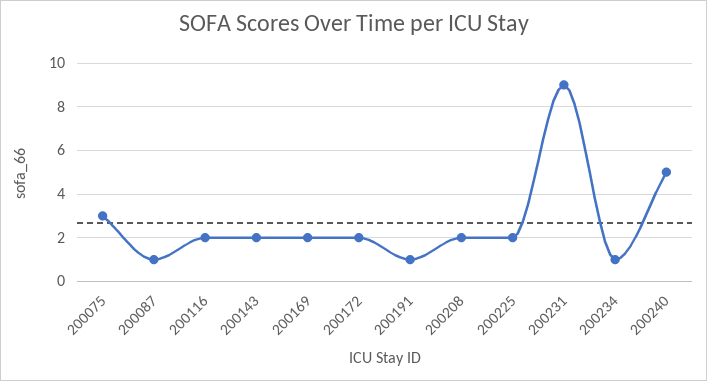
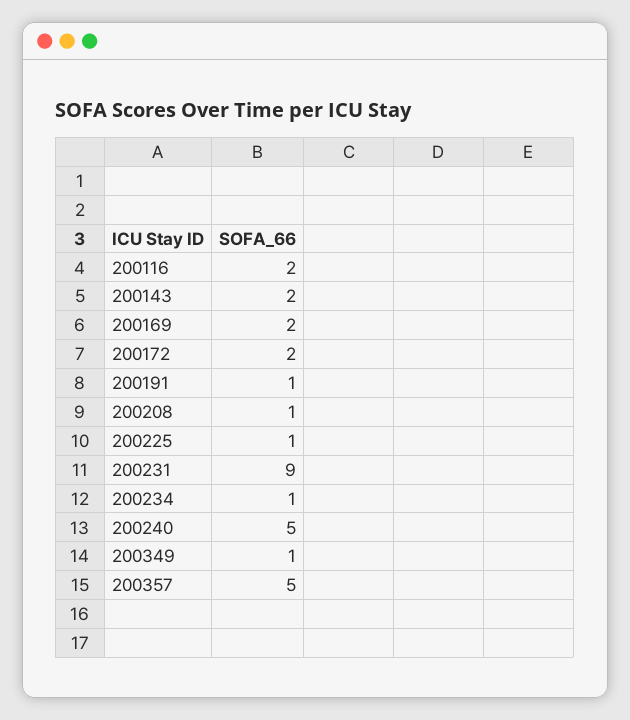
200075: 3 -> none
200087: 1 -> none
200208: 2 -> 1
200225: 2 -> 1
200349: none -> 1
200357: none -> 5

